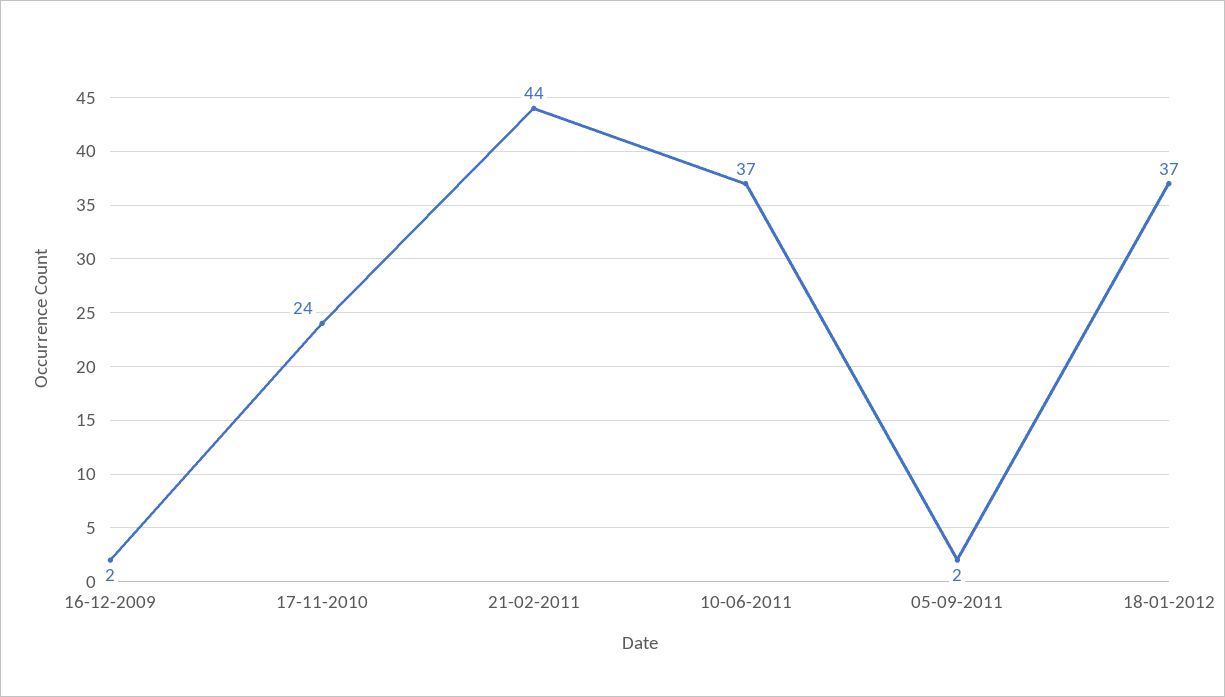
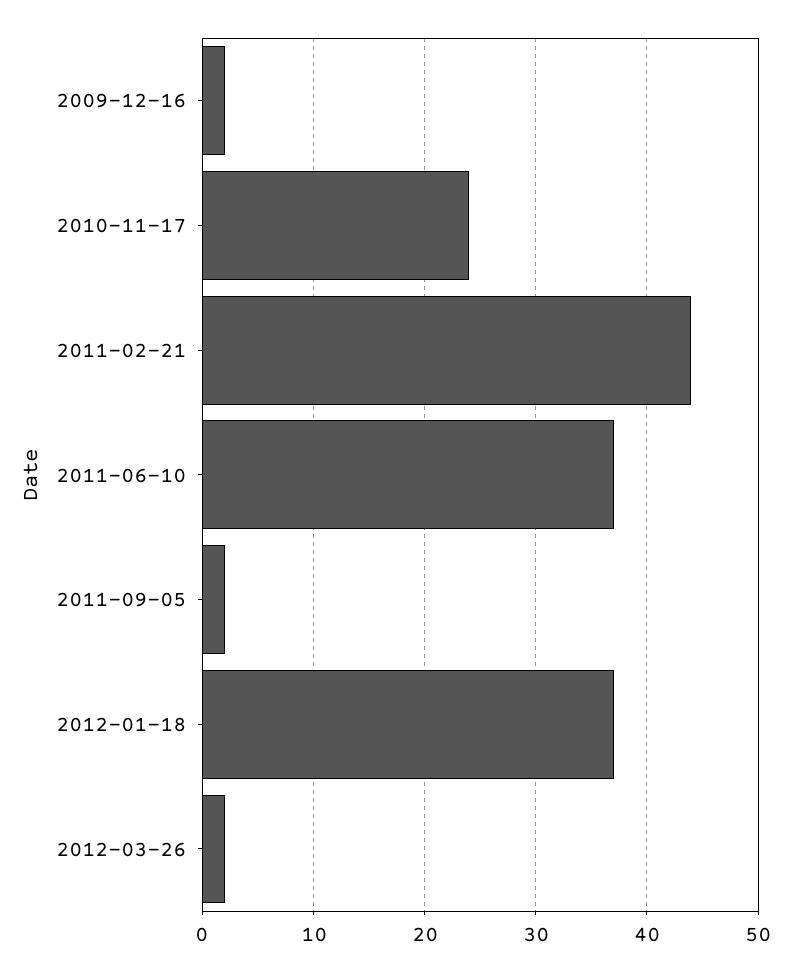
2012-03-26: none -> 2

